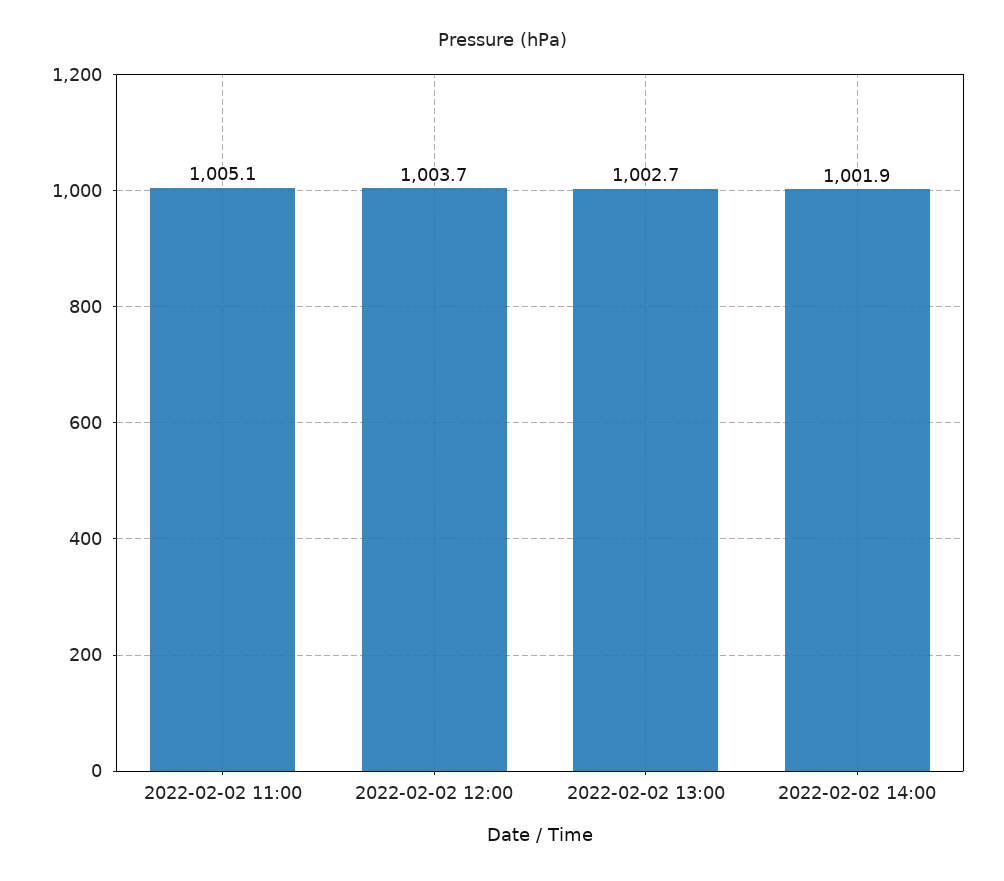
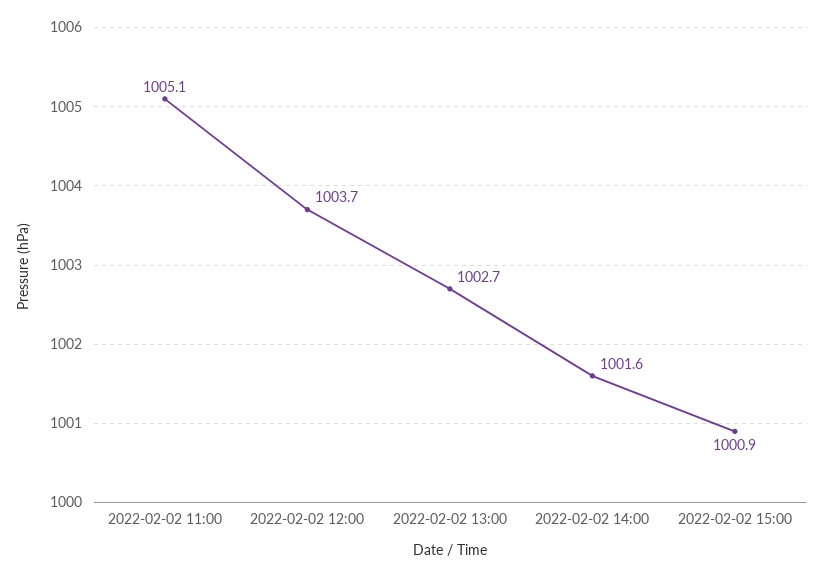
2022-02-02 14:00: 1001.9 -> 1001.6
2022-02-02 15:00: none -> 1000.9

